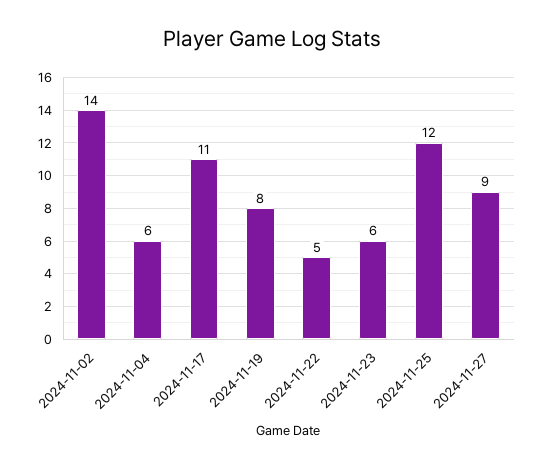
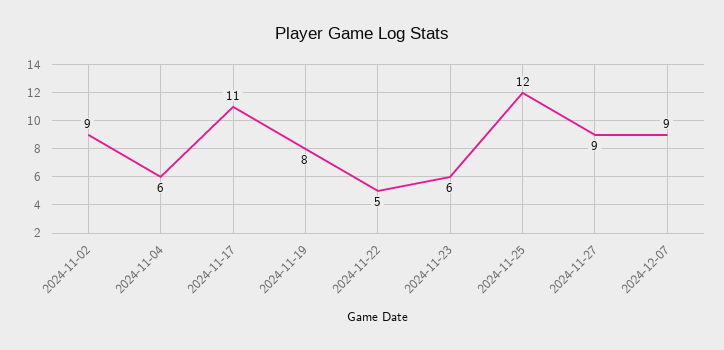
2024-11-02: 14 -> 9
2024-12-07: none -> 9

